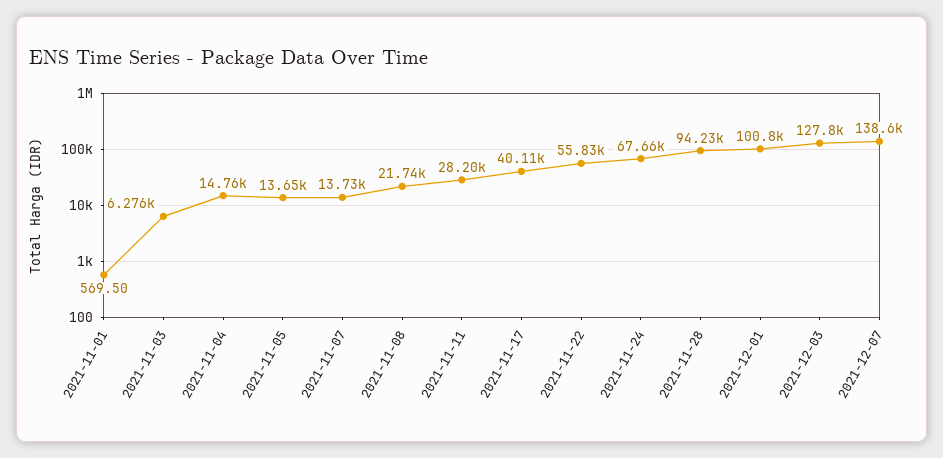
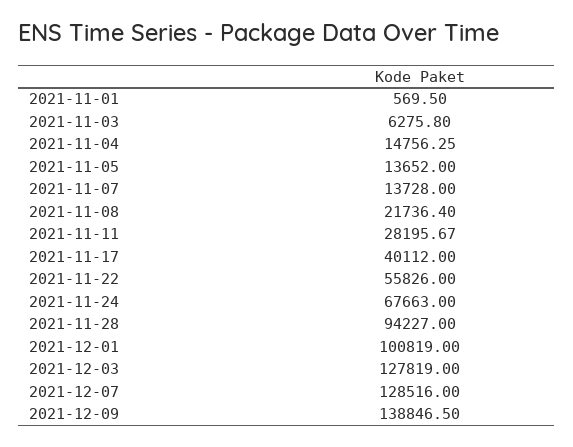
2021-12-07: 138600 -> 128516
2021-12-09: none -> 138846.5

